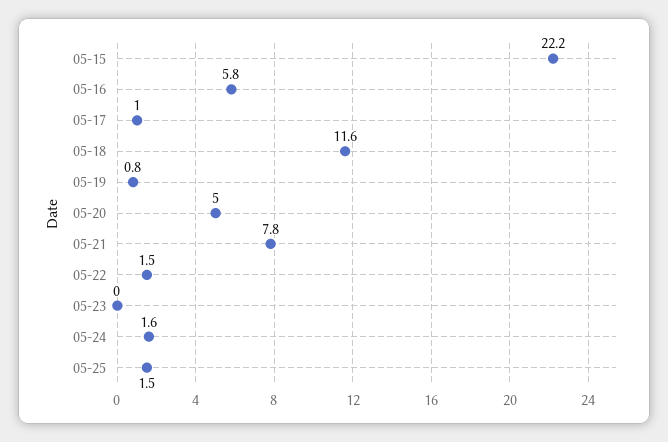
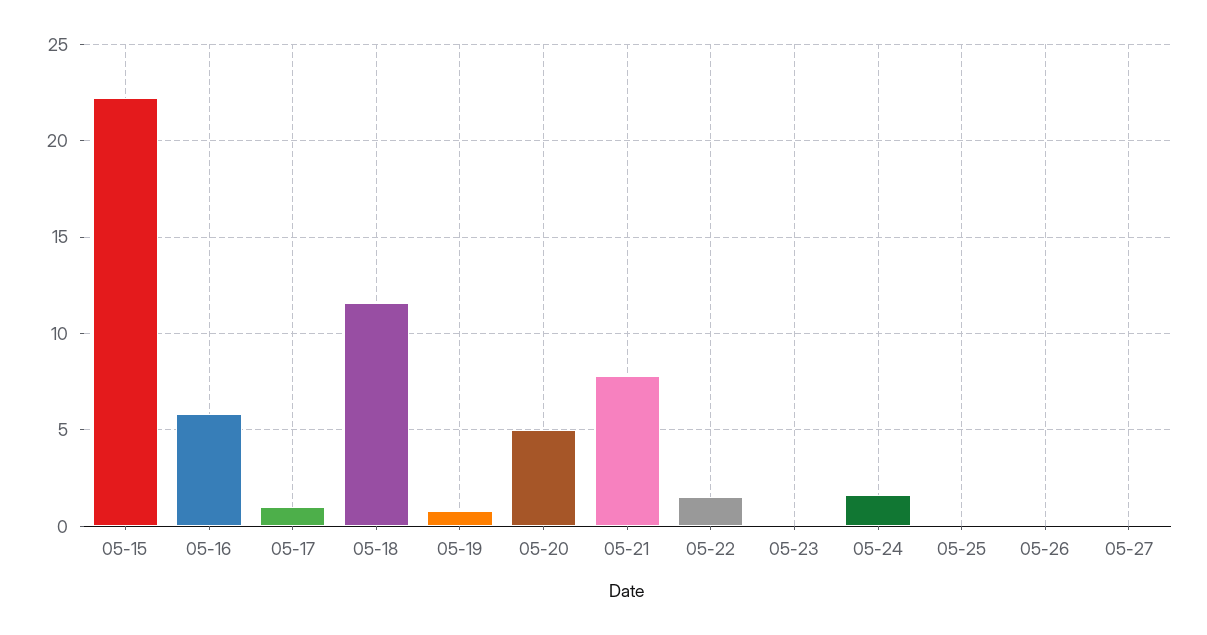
05-25: 1.5 -> 0
05-26: none -> 0
05-27: none -> 0

